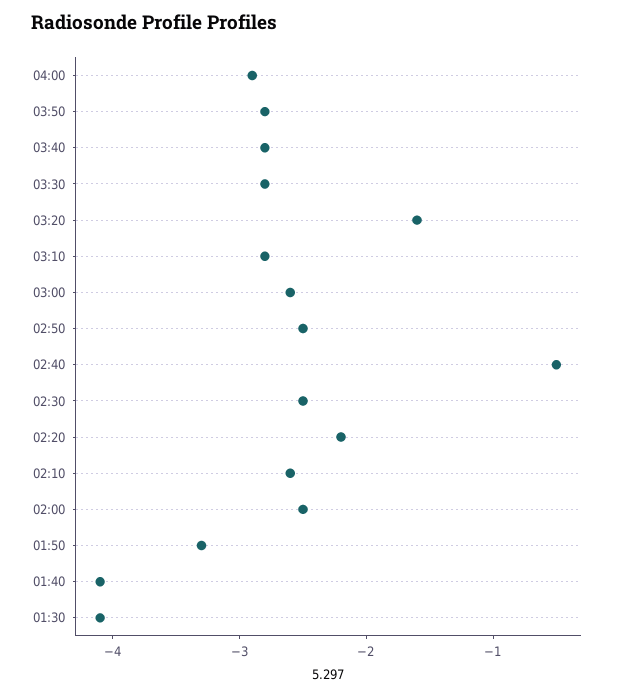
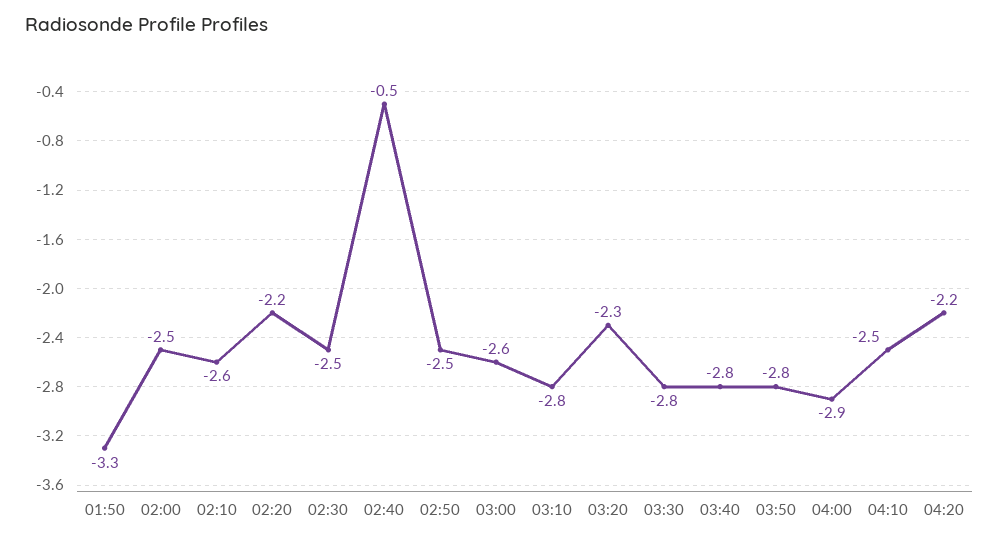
03:20: -1.6 -> -2.3
01:40: -4.1 -> none
01:30: -4.1 -> none
04:10: none -> -2.5
04:20: none -> -2.2

